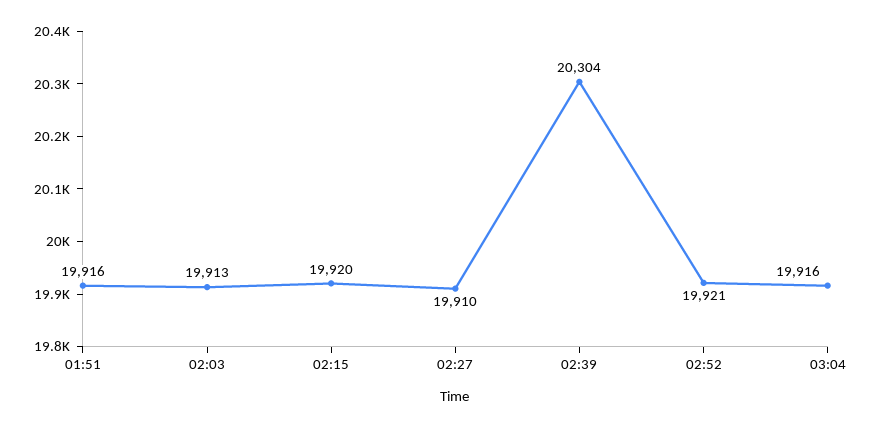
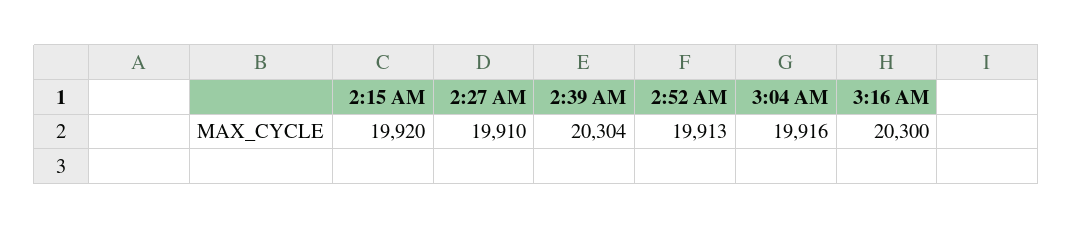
01:51: 19916 -> none
02:03: 19913 -> none
02:52: 19921 -> 19913
3:16 AM: none -> 20300

